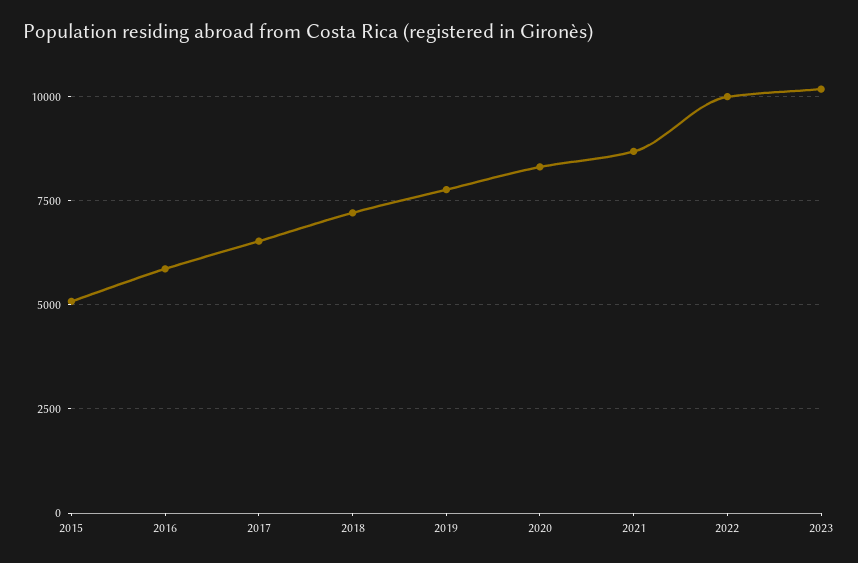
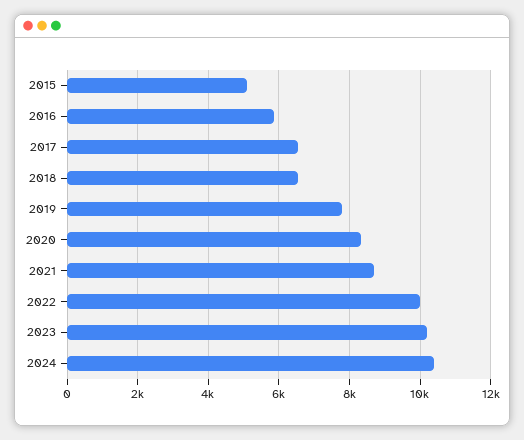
2018: 7250 -> 6600
2024: none -> 10400

